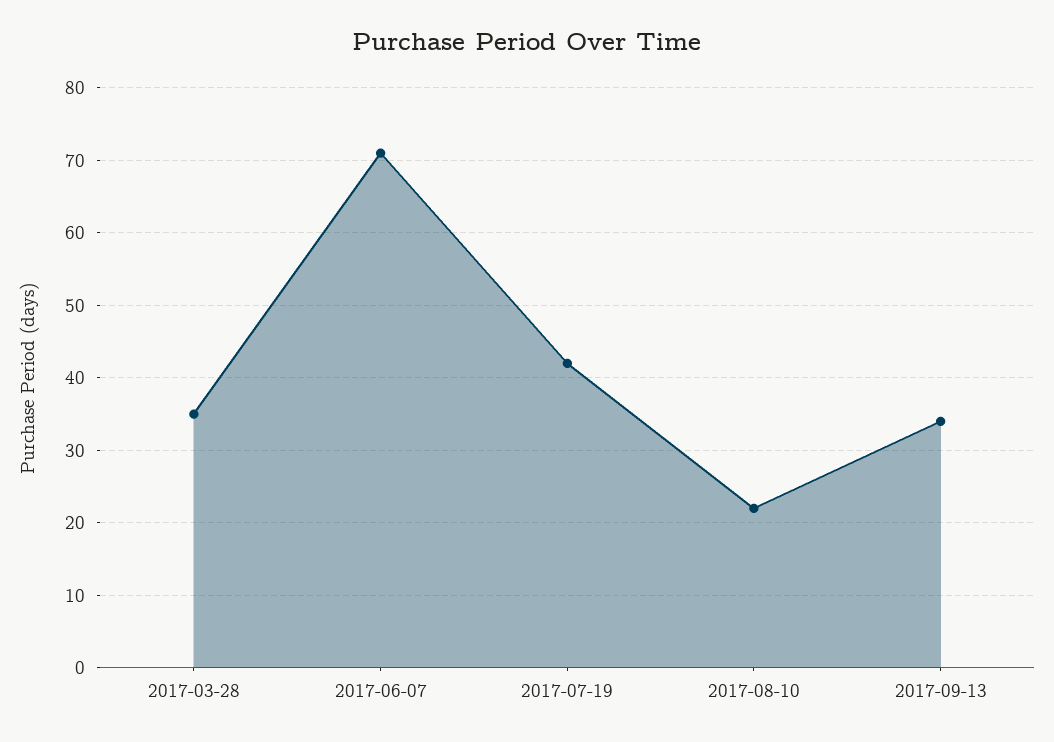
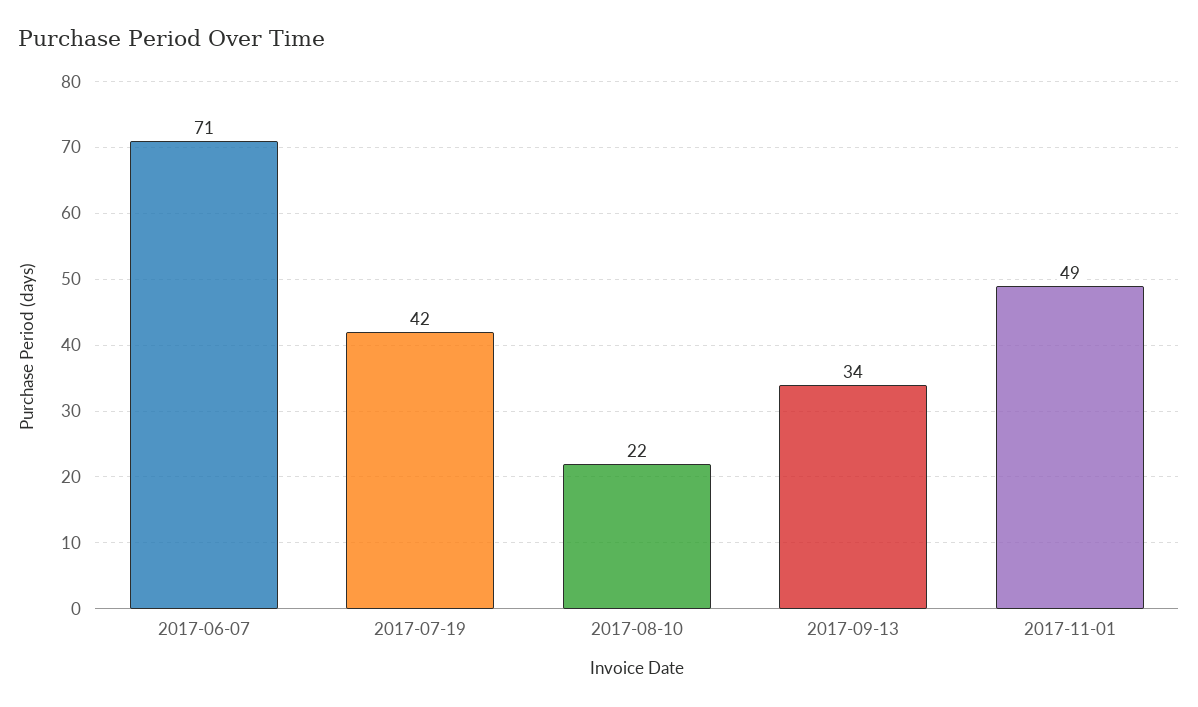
2017-03-28: 35 -> none
2017-11-01: none -> 49

